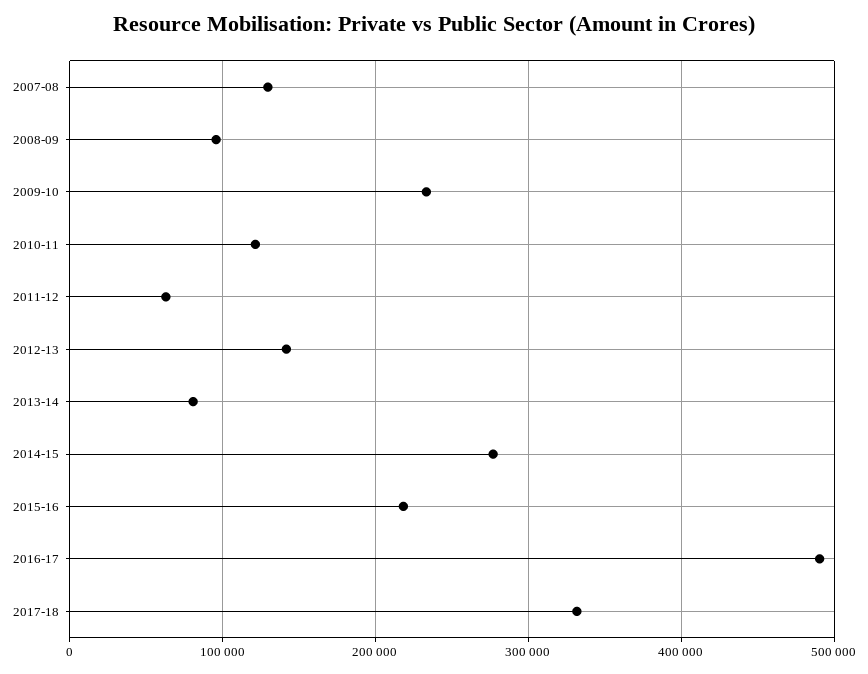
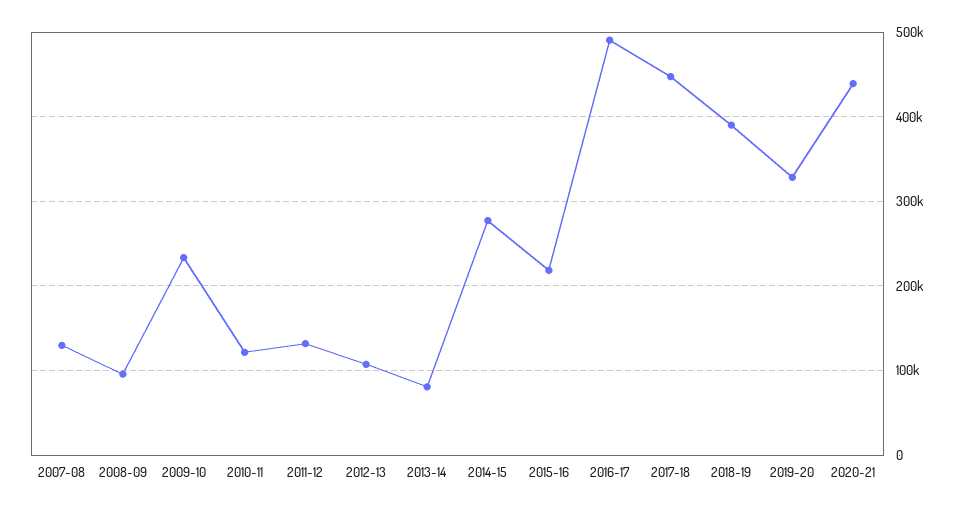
2011-12: 60000 -> 130000
2012-13: 140000 -> 110000
2017-18: 330000 -> 450000
2018-19: none -> 390000
2019-20: none -> 330000
2020-21: none -> 440000

